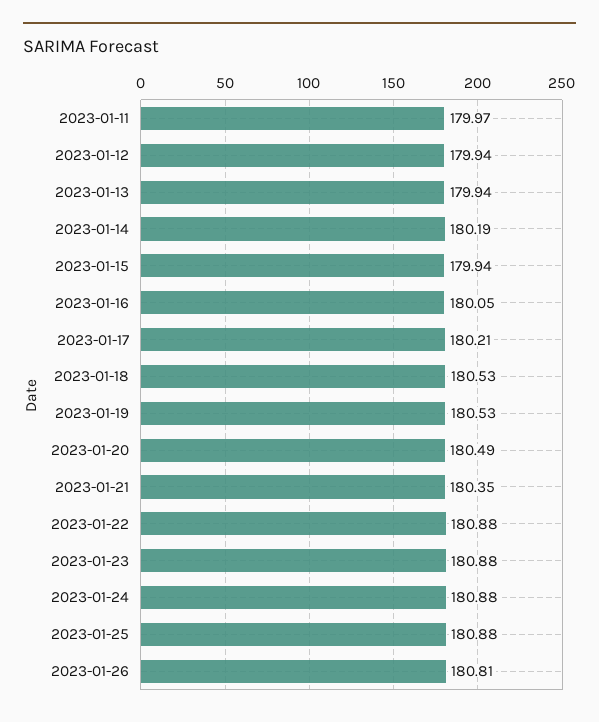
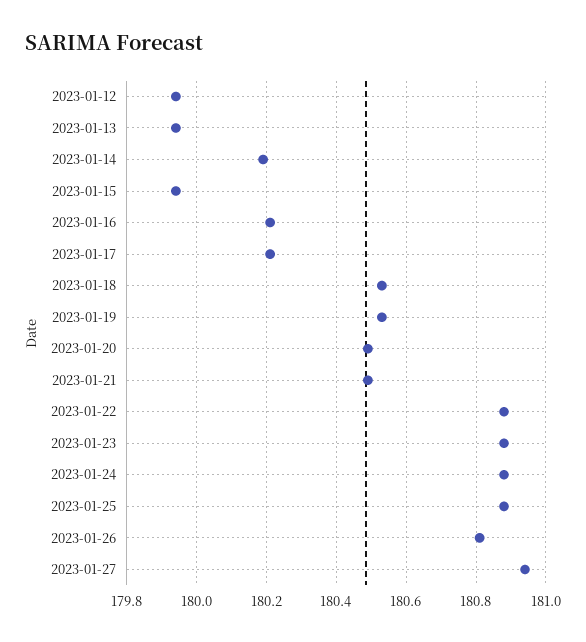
2023-01-11: 179.97 -> none
2023-01-16: 180.05 -> 180.2
2023-01-21: 180.35 -> 180.5
2023-01-27: none -> 180.95

